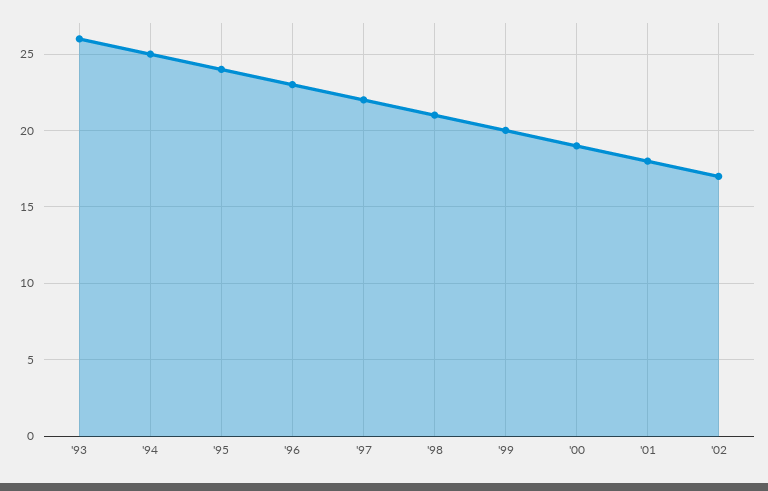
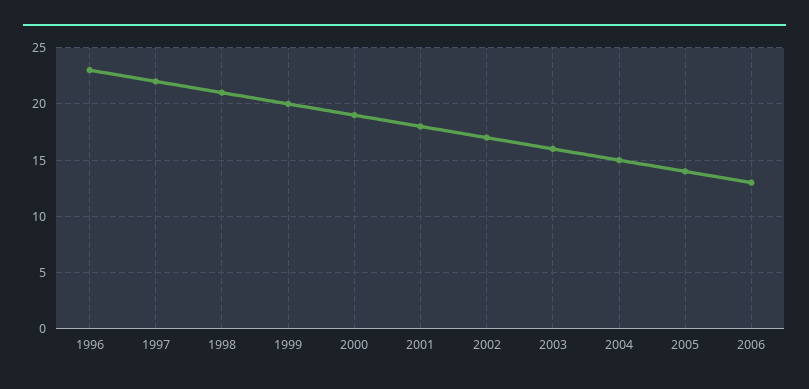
'93: 26 -> none
'94: 25 -> none
'95: 24 -> none
2003: none -> 16
2004: none -> 15
2005: none -> 14
2006: none -> 13

